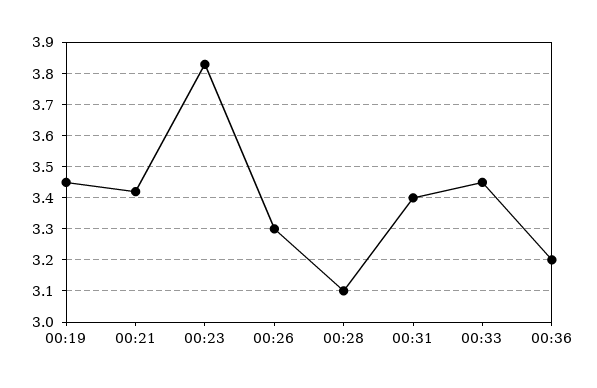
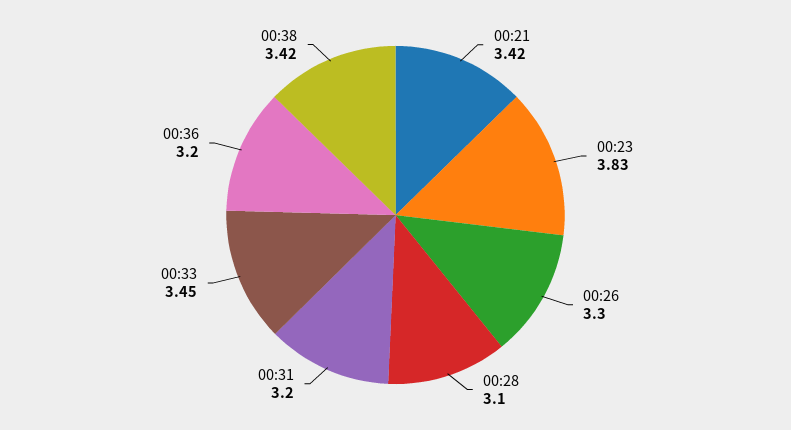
00:19: 3.45 -> none
00:31: 3.4 -> 3.2
00:38: none -> 3.42

